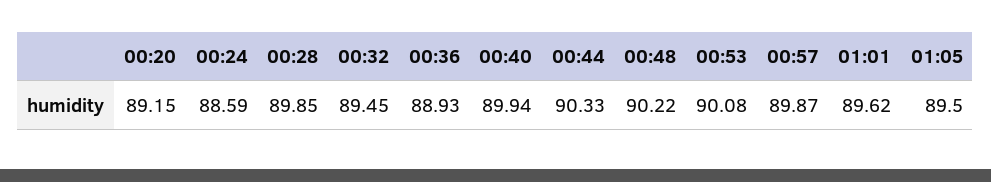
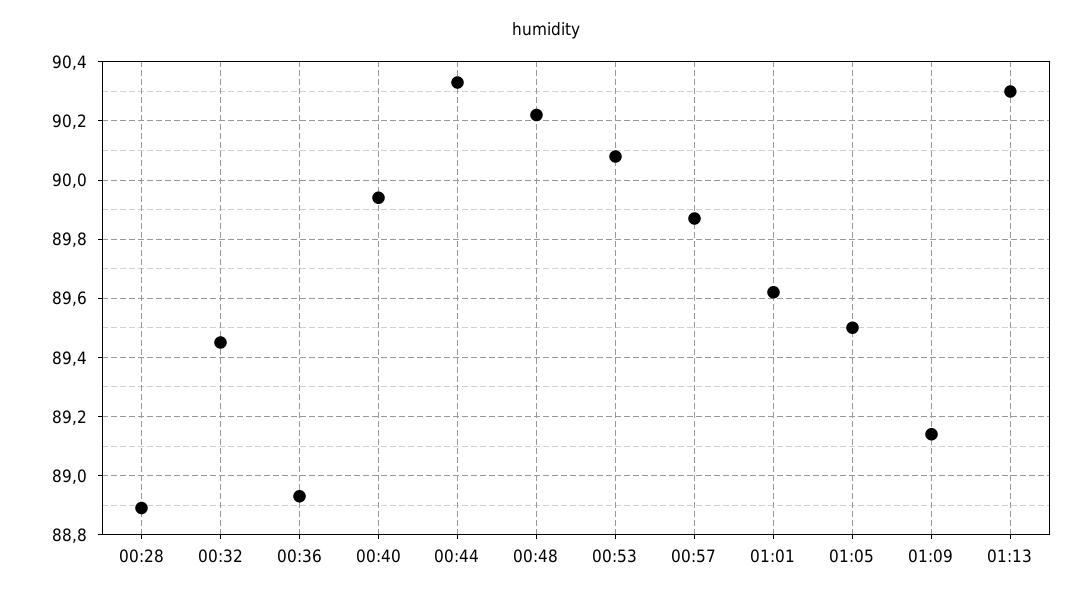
00:20: 89.15 -> none
00:24: 88.59 -> none
00:28: 89.85 -> 88.9
01:09: none -> 89.15
01:13: none -> 90.3

